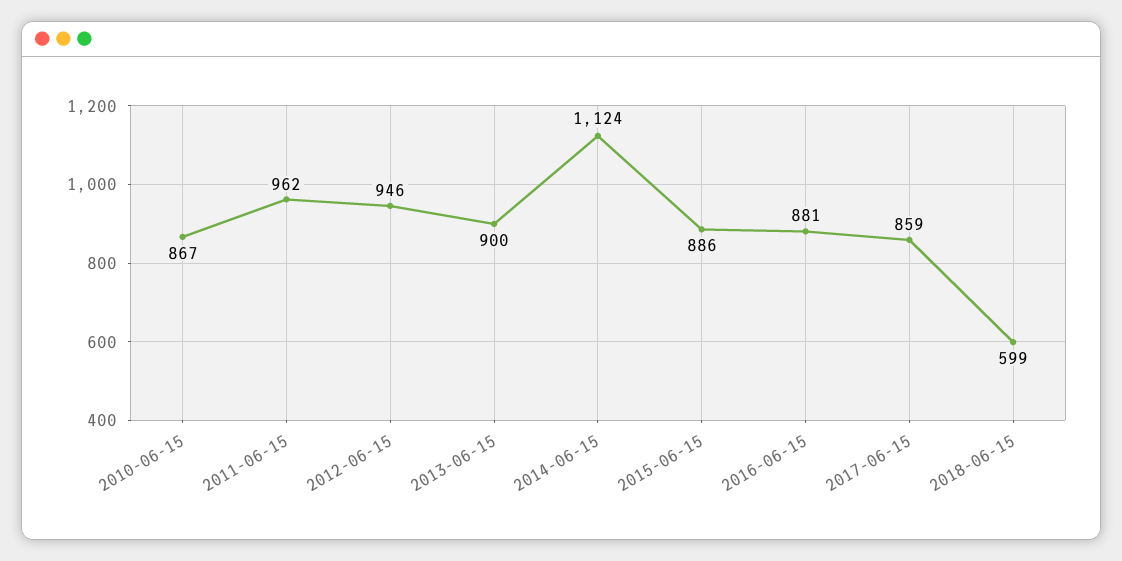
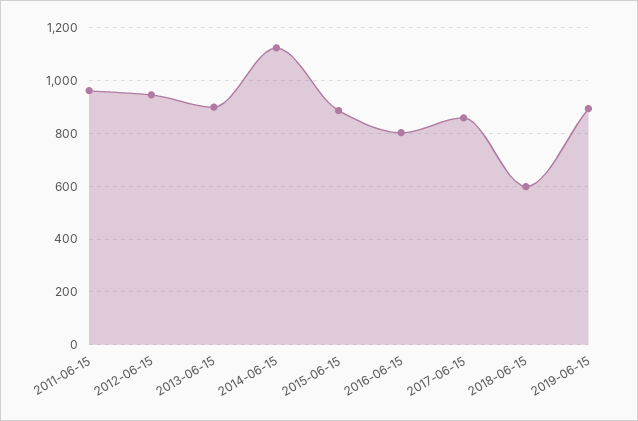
2010-06-15: 867 -> none
2016-06-15: 881 -> 800
2019-06-15: none -> 900

